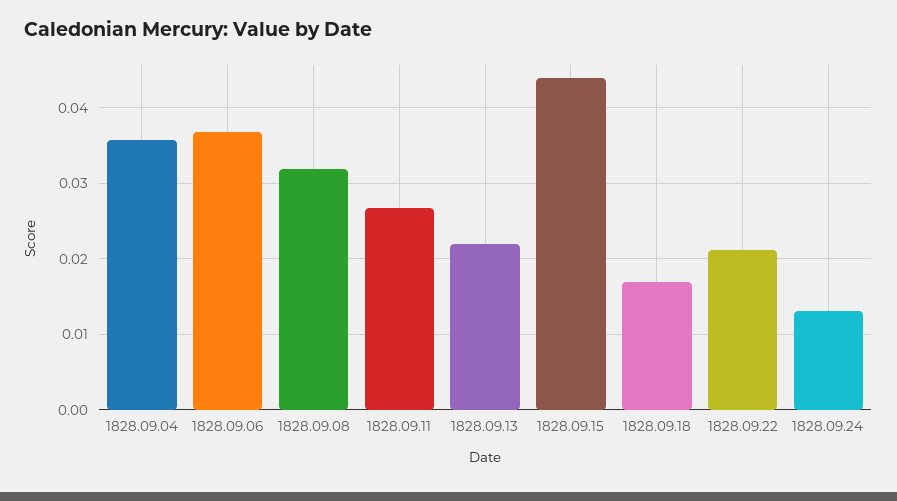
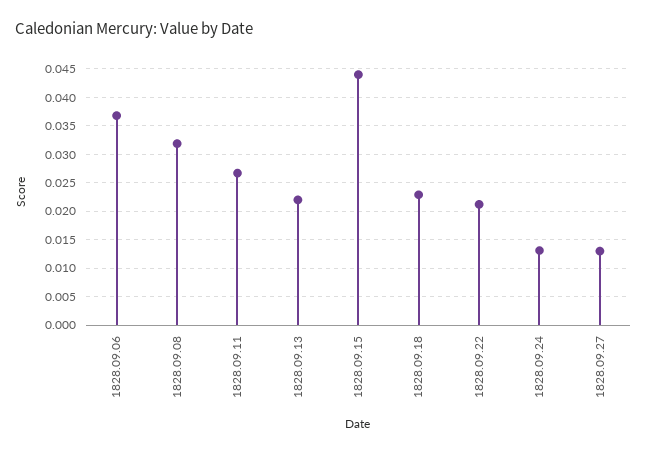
1828.09.04: 0.036 -> none
1828.09.18: 0.017 -> 0.0225
1828.09.27: none -> 0.0125

